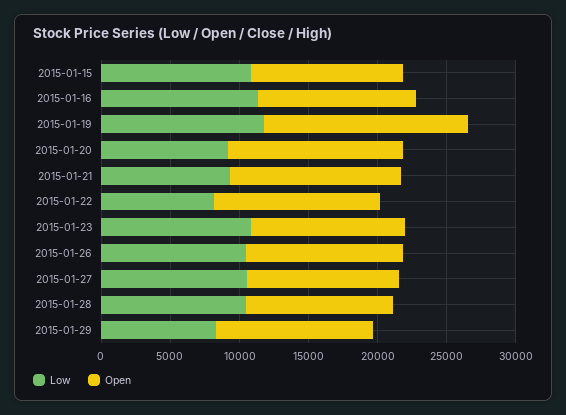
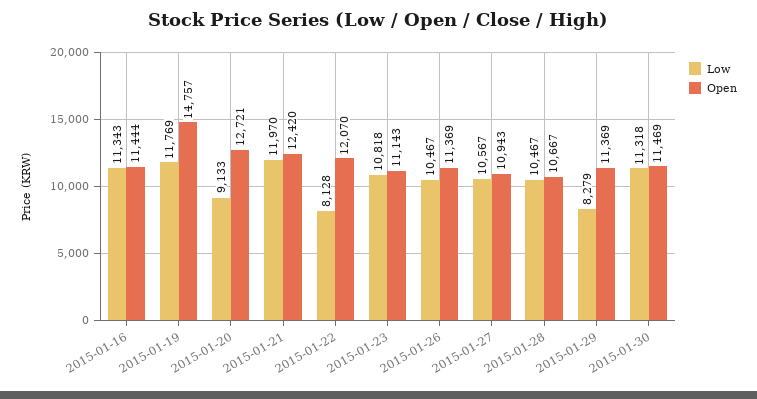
Low, 2015-01-15: 11000 -> none
Open, 2015-01-15: 11000 -> none
Low, 2015-01-21: 9000 -> 11970
Low, 2015-01-30: none -> 11318
Open, 2015-01-30: none -> 11469

